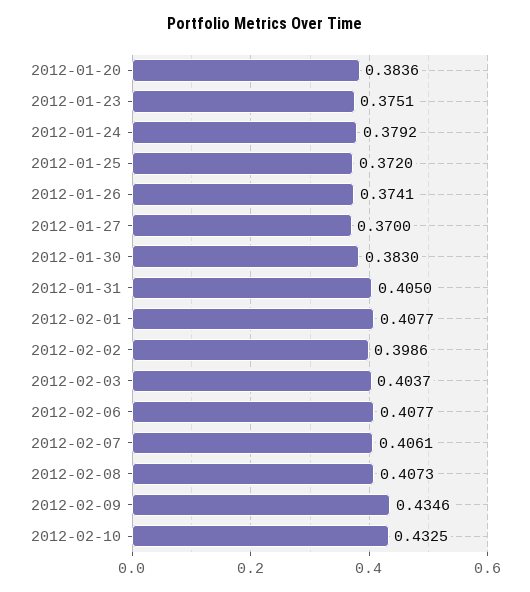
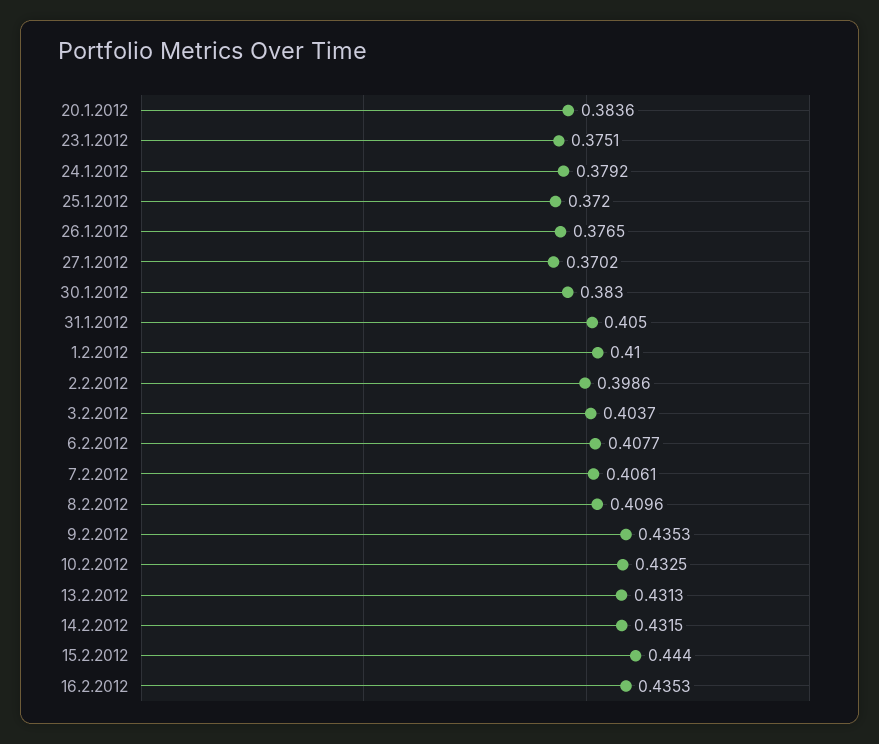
2012-01-26: 0.3741 -> 0.3765
2012-01-27: 0.37 -> 0.3702
2012-02-01: 0.4077 -> 0.41
2012-02-08: 0.4073 -> 0.4096
2012-02-09: 0.4346 -> 0.4353
13.2.2012: none -> 0.4313
14.2.2012: none -> 0.4315
15.2.2012: none -> 0.444
16.2.2012: none -> 0.4353

